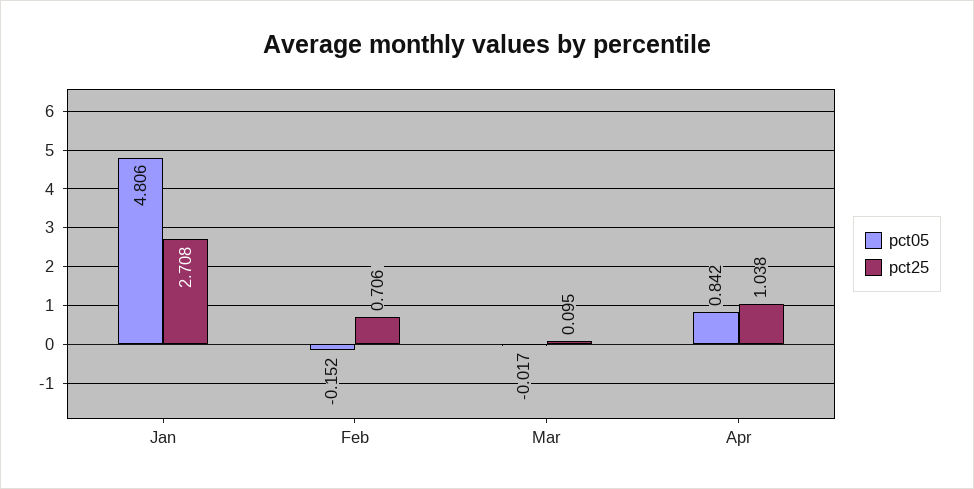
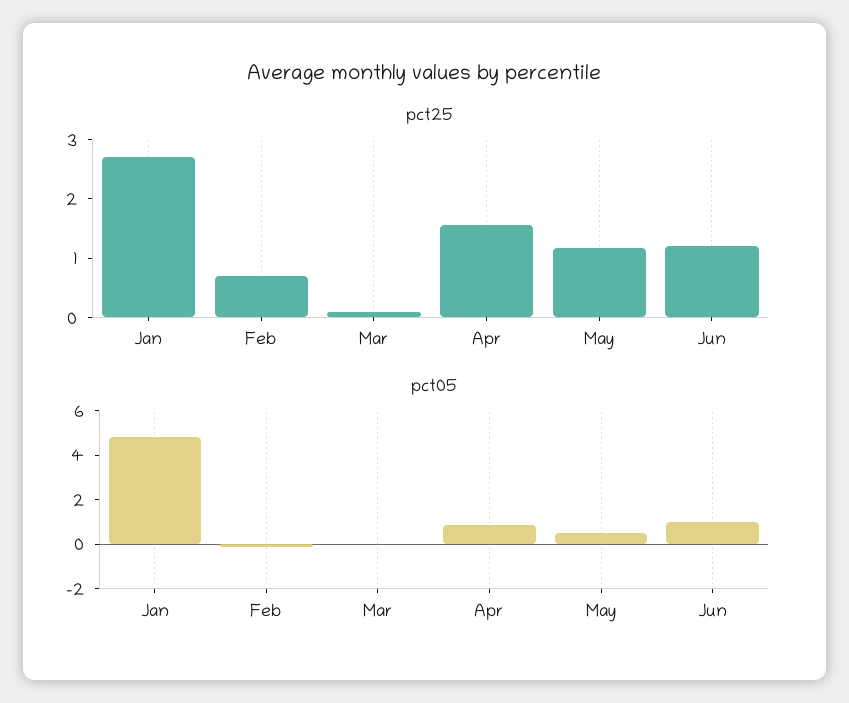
pct25, Apr: 1.038 -> 1.6
pct25, May: none -> 1.2
pct25, Jun: none -> 1.2
pct05, May: none -> 0.5
pct05, Jun: none -> 1

